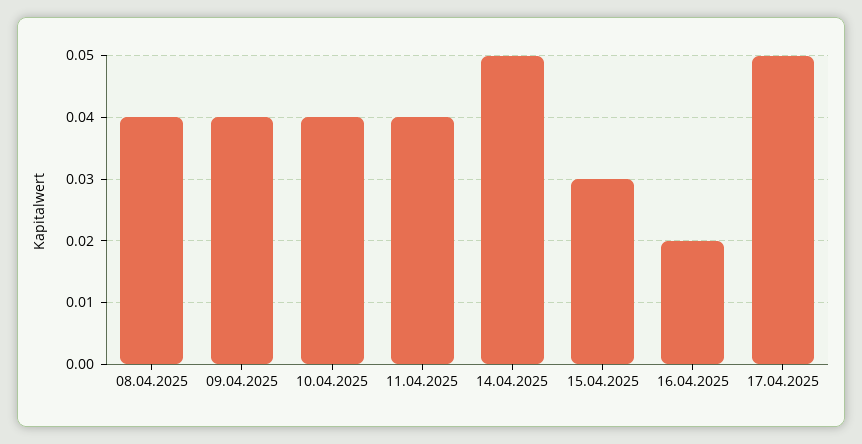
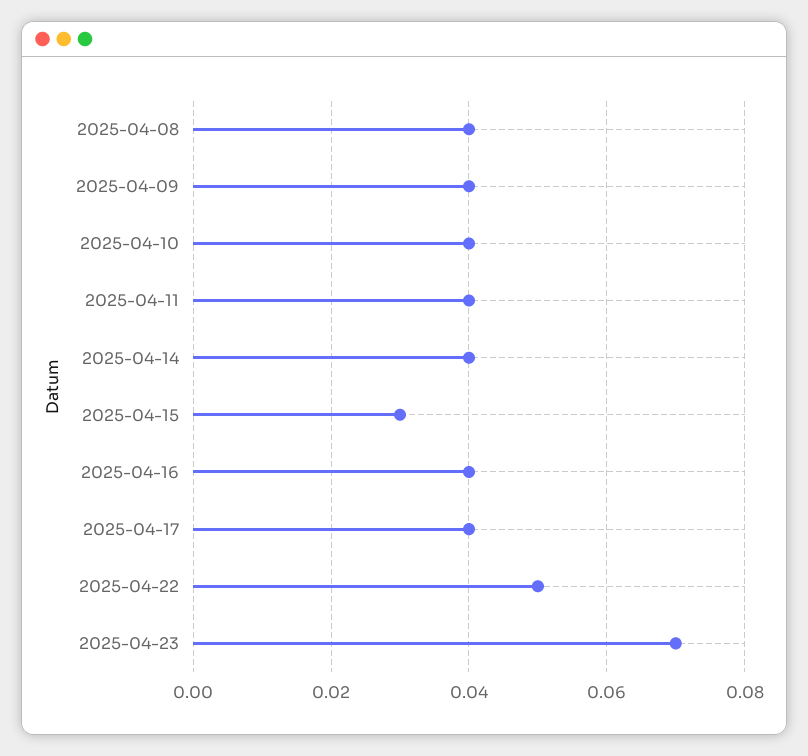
14.04.2025: 0.05 -> 0.04
16.04.2025: 0.02 -> 0.04
17.04.2025: 0.05 -> 0.04
2025-04-22: none -> 0.05
2025-04-23: none -> 0.07

